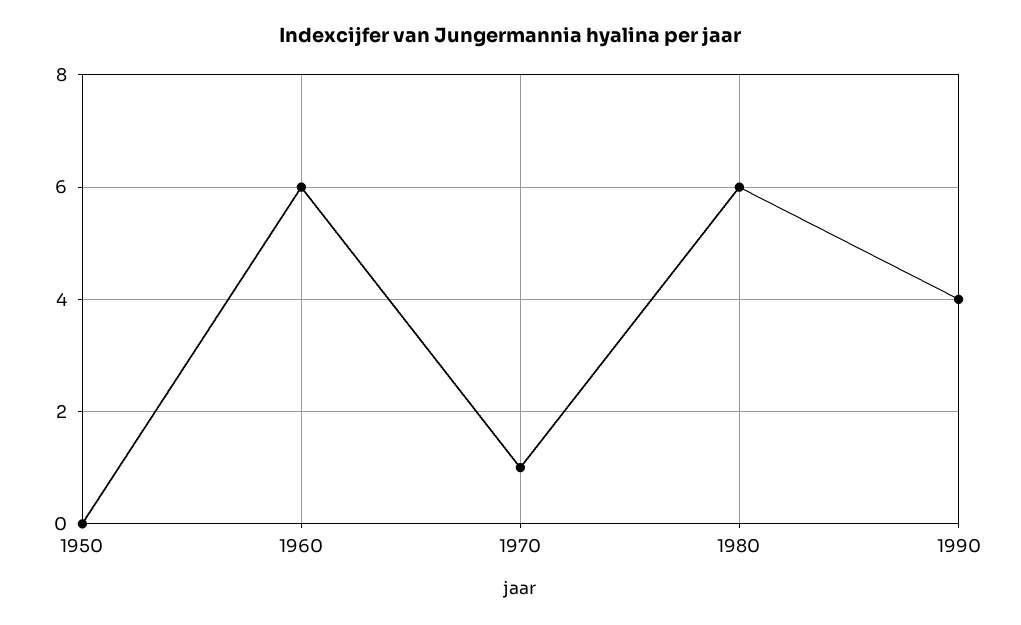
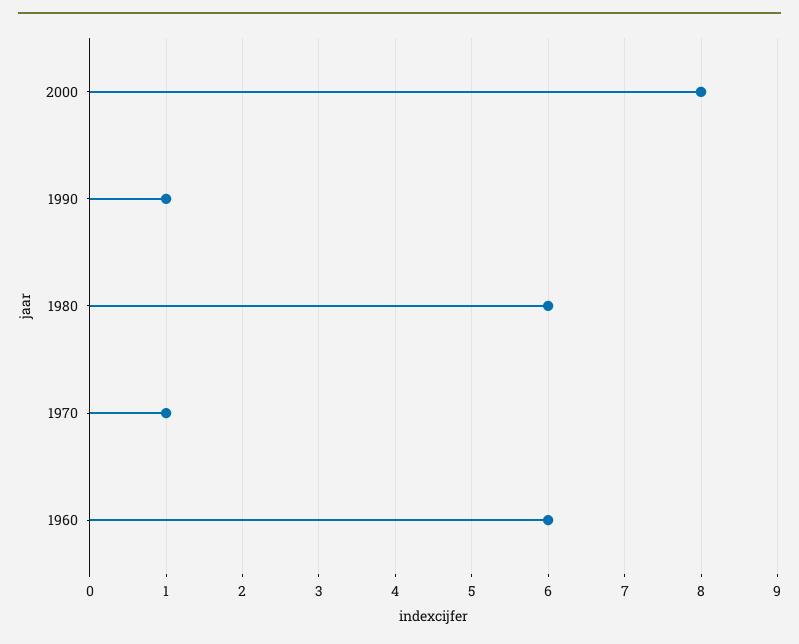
1950: 0 -> none
1990: 4 -> 1
2000: none -> 8

